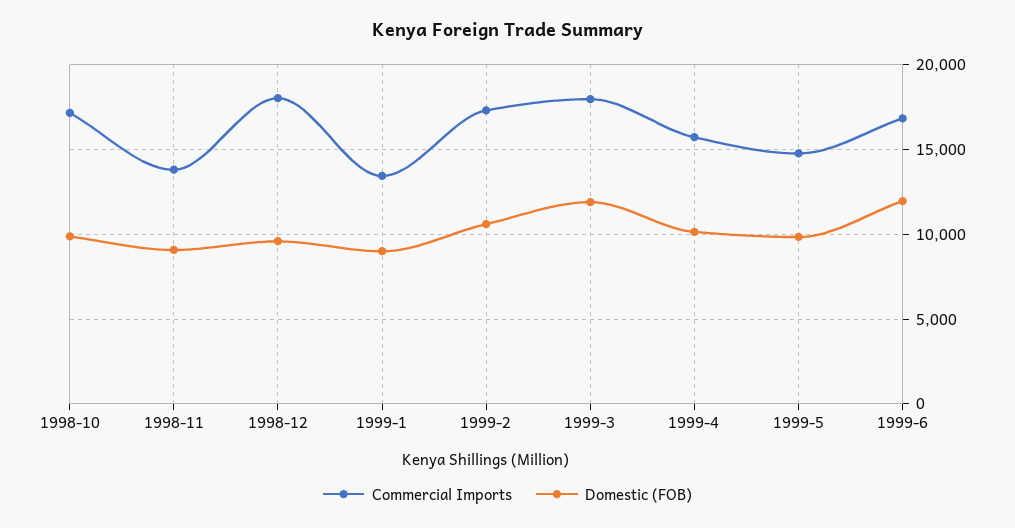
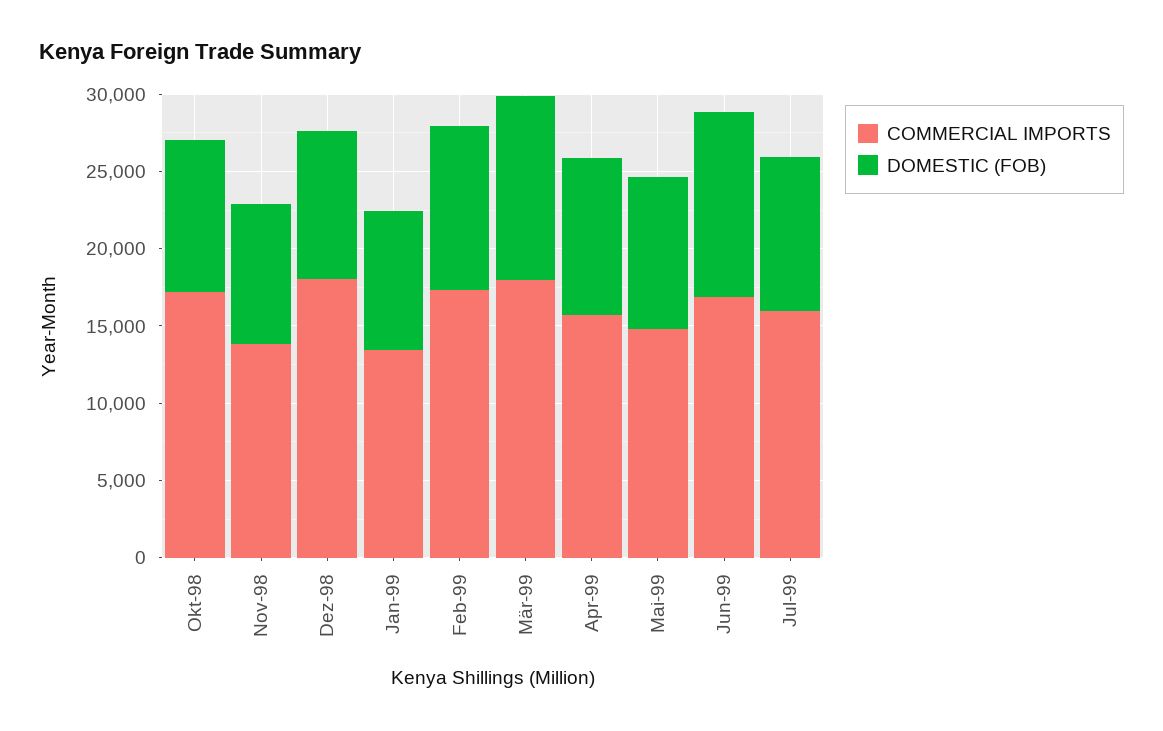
Commercial Imports, Jul-99: none -> 16000
Domestic (FOB), Jul-99: none -> 10000

